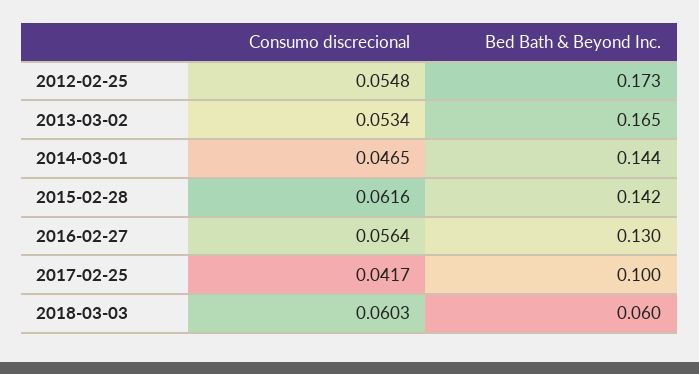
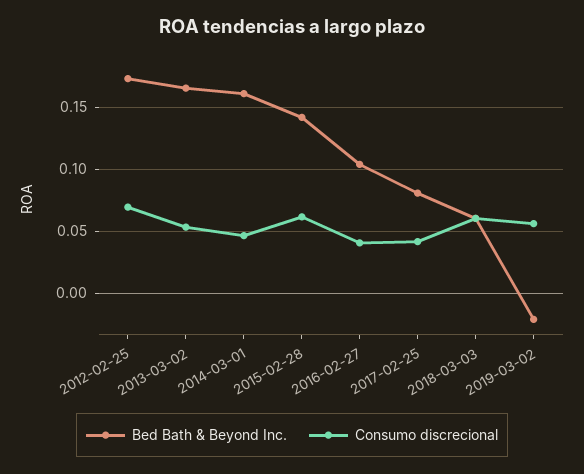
Consumo discrecional, 2012-02-25: 0.0548 -> 0.07
Bed Bath & Beyond Inc., 2014-03-01: 0.144 -> 0.16
Consumo discrecional, 2016-02-27: 0.0564 -> 0.04
Bed Bath & Beyond Inc., 2016-02-27: 0.13 -> 0.105
Bed Bath & Beyond Inc., 2017-02-25: 0.1 -> 0.08
Bed Bath & Beyond Inc., 2019-03-02: none -> -0.02
Consumo discrecional, 2019-03-02: none -> 0.055

